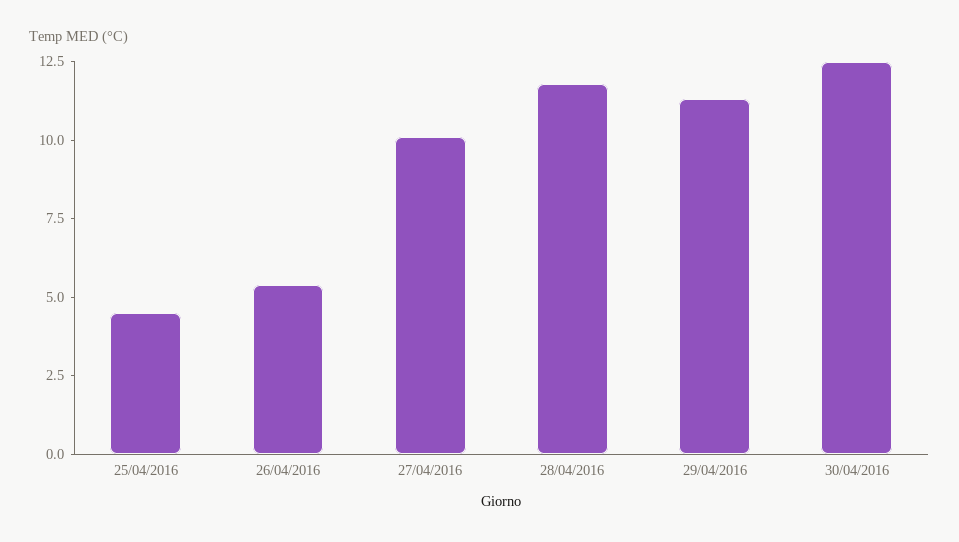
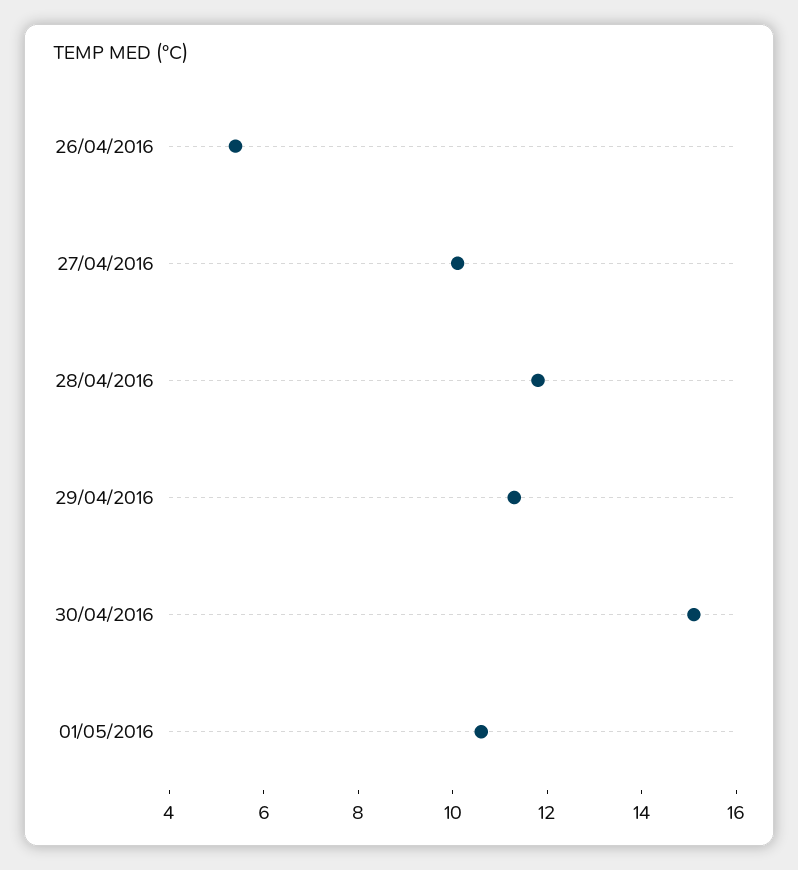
25/04/2016: 4.5 -> none
30/04/2016: 12.5 -> 15
01/05/2016: none -> 10.5

